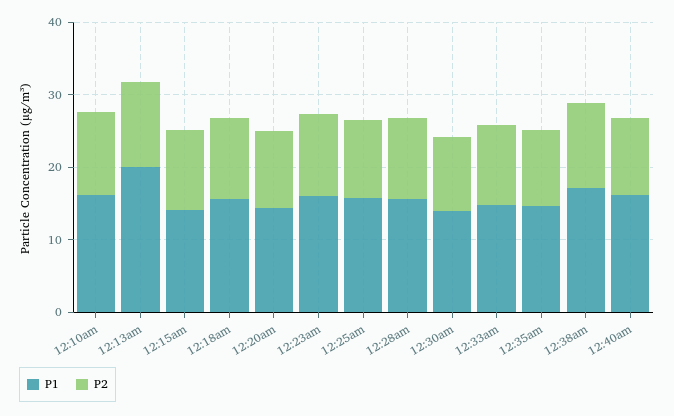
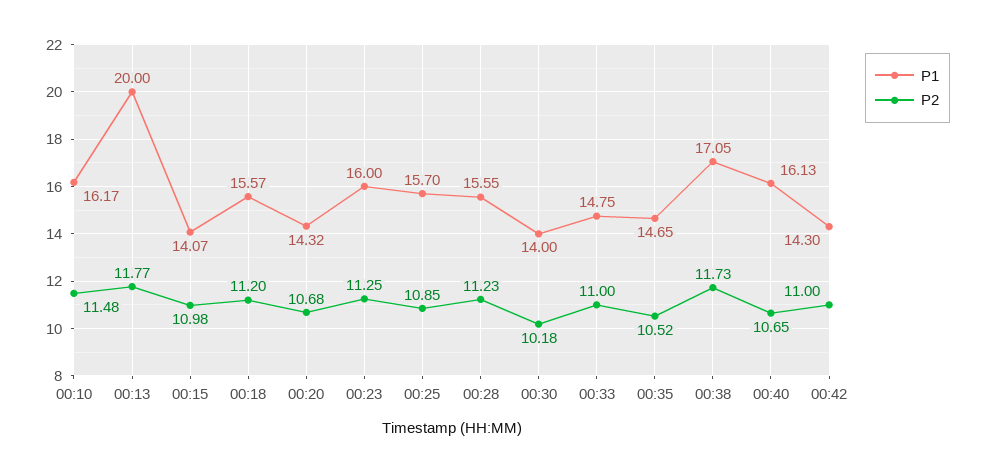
P1, 00:42: none -> 14.3
P2, 00:42: none -> 11

